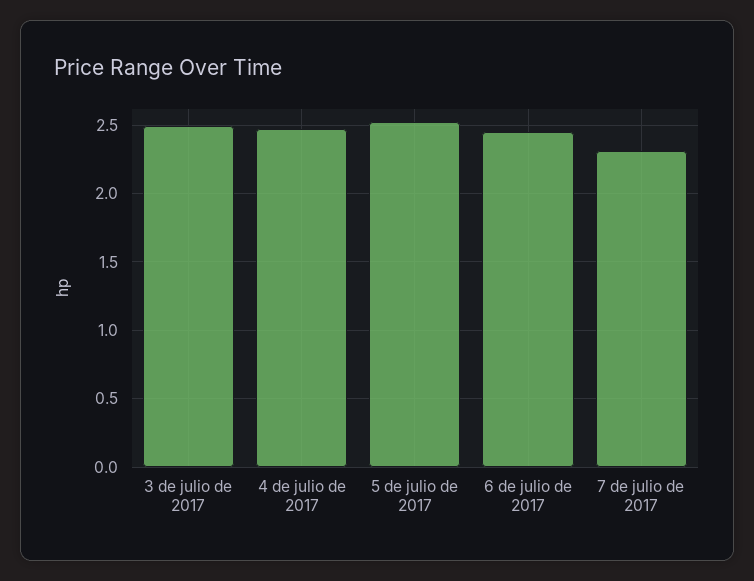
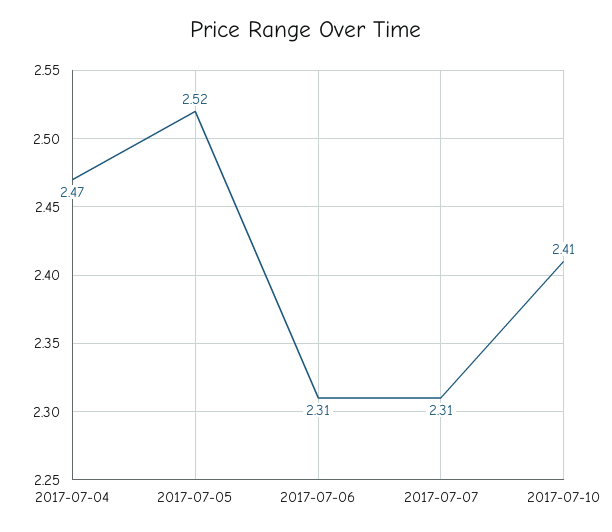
3 de julio de 2017: 2.5 -> none
6 de julio de 2017: 2.45 -> 2.31
2017-07-10: none -> 2.41

